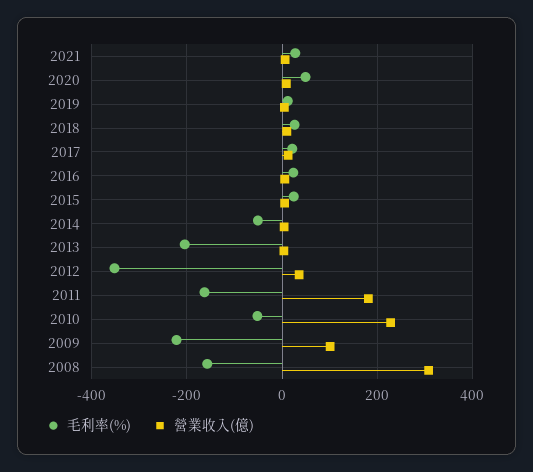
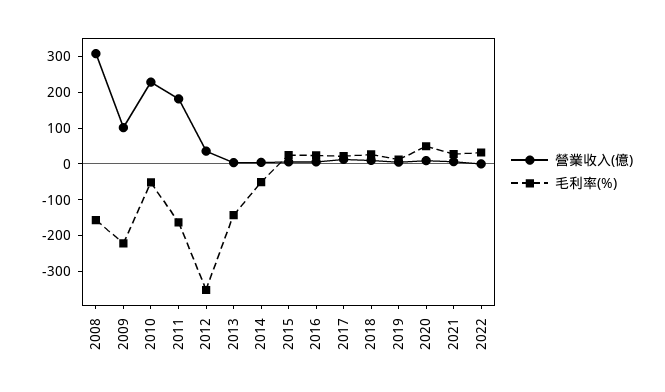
毛利率(%), 2013: -200 -> -150
營業收入(億), 2022: none -> 0
毛利率(%), 2022: none -> 25

